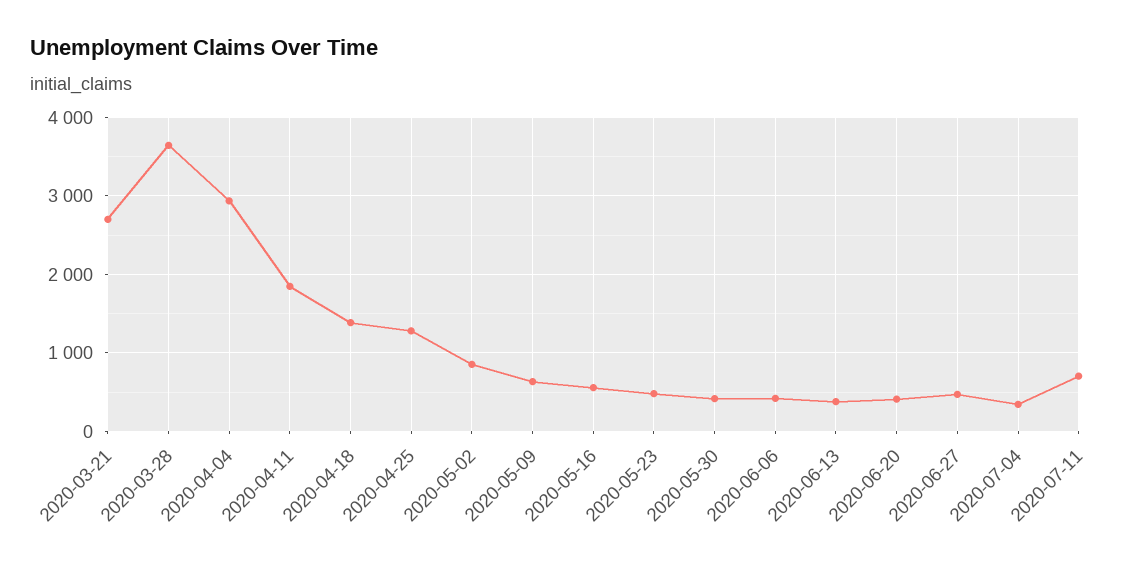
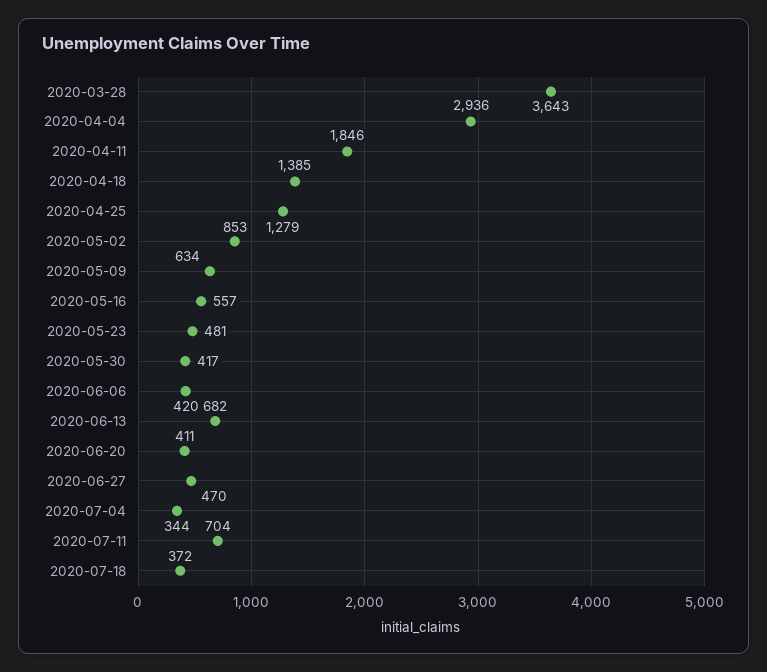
2020-03-21: 2700 -> none
2020-06-13: 400 -> 682
2020-07-18: none -> 372

